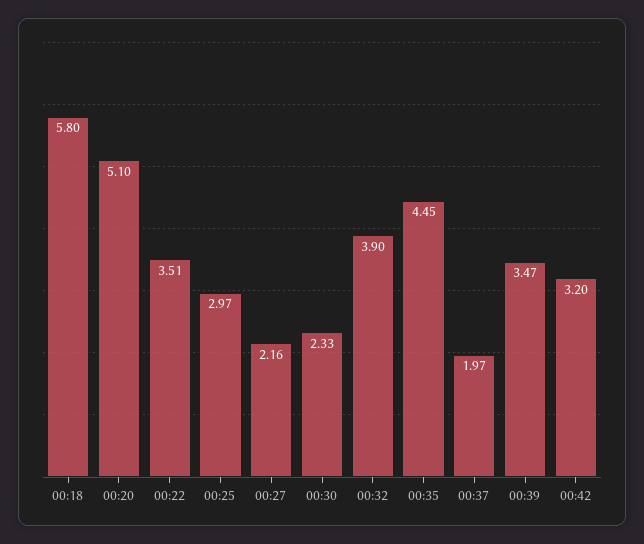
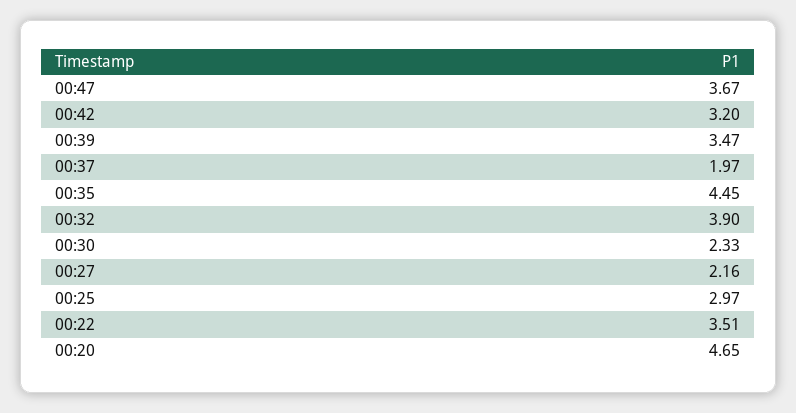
00:18: 5.8 -> none
00:20: 5.1 -> 4.65
00:47: none -> 3.67

